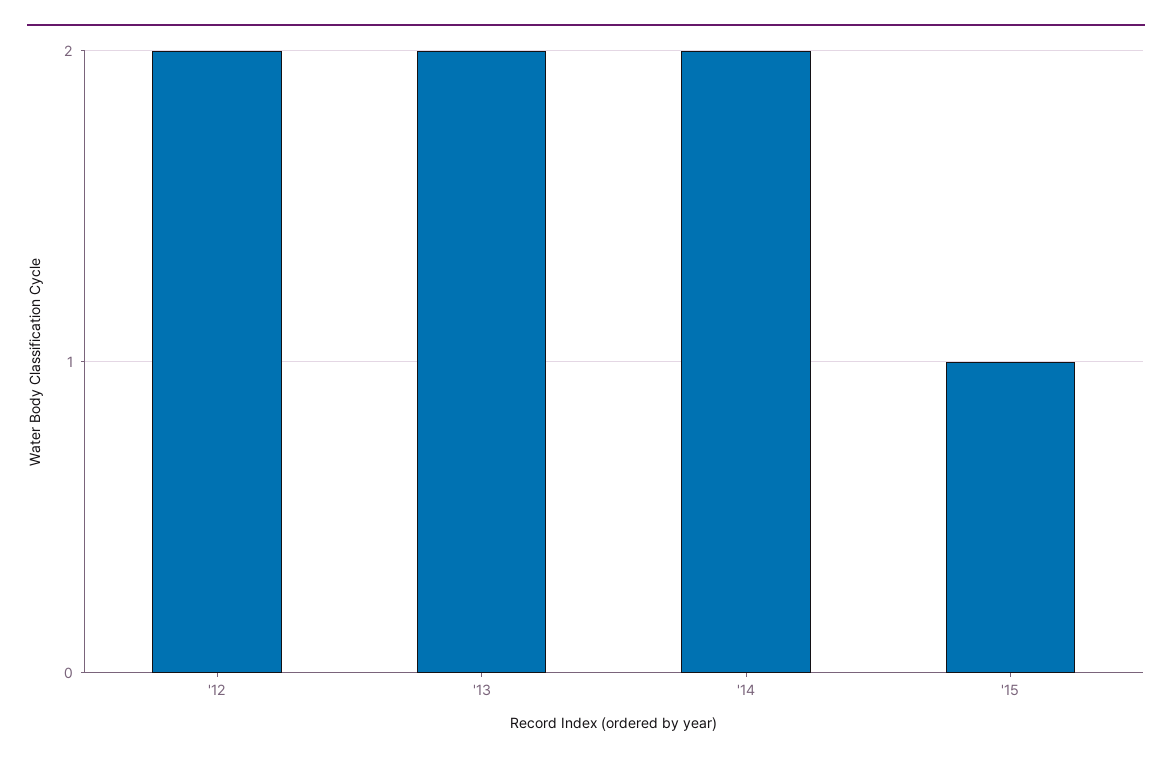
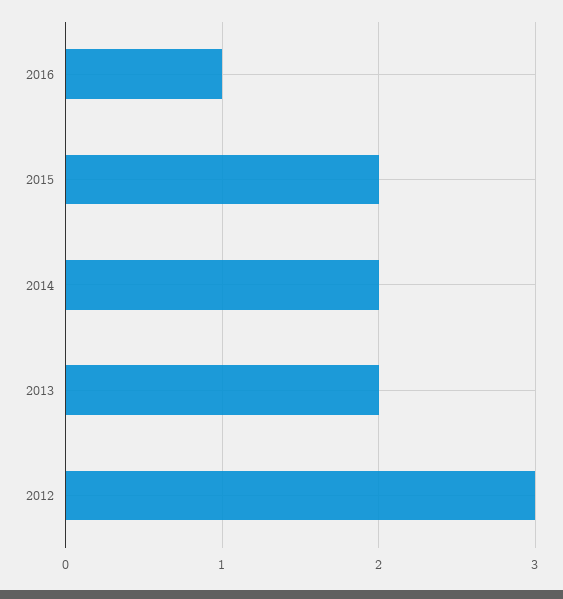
'12: 2 -> 3
'15: 1 -> 2
2016: none -> 1

